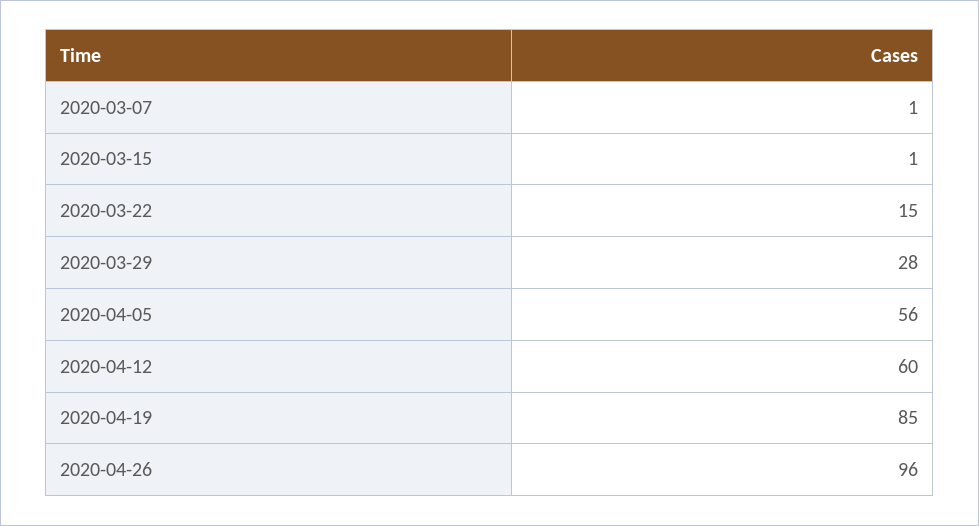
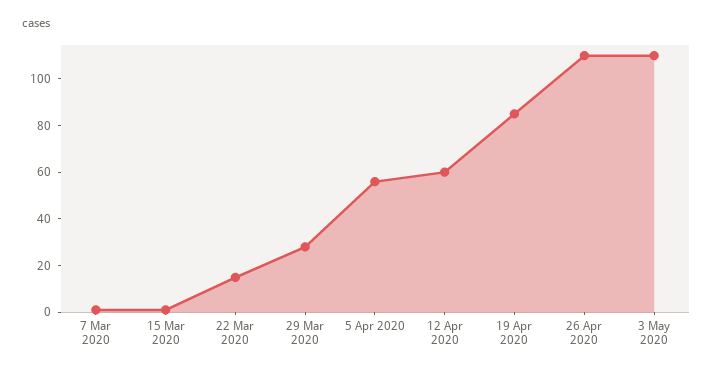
2020-04-26: 96 -> 110
3 May 2020: none -> 110

